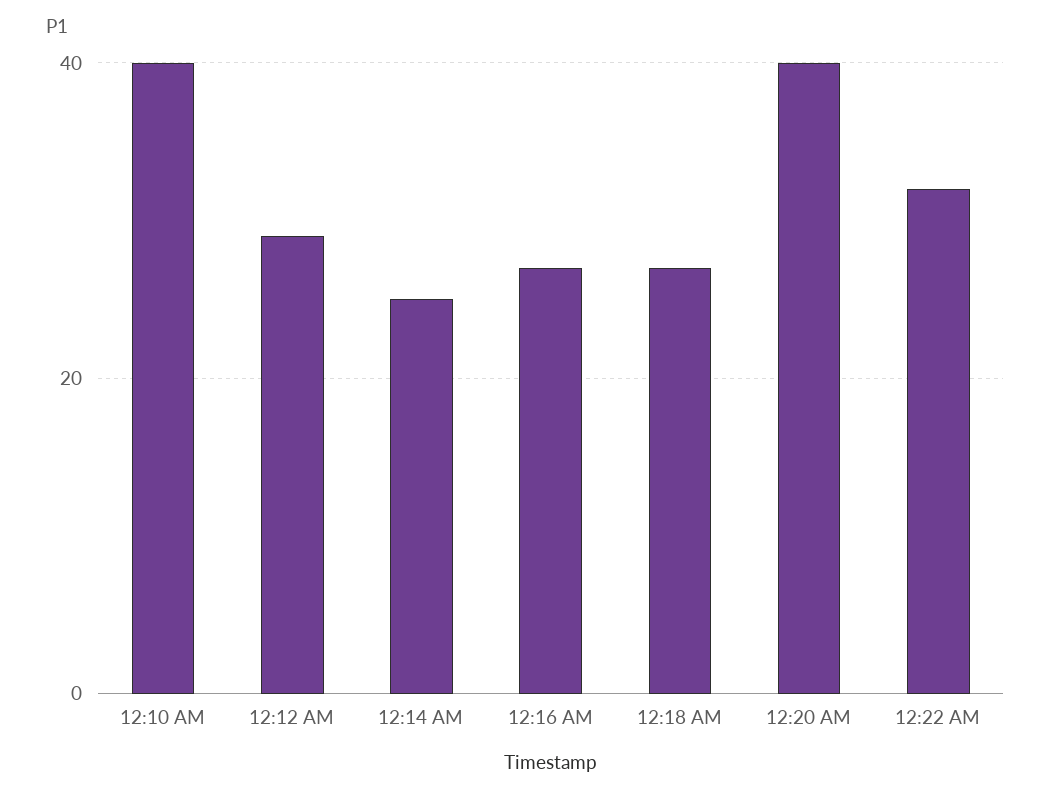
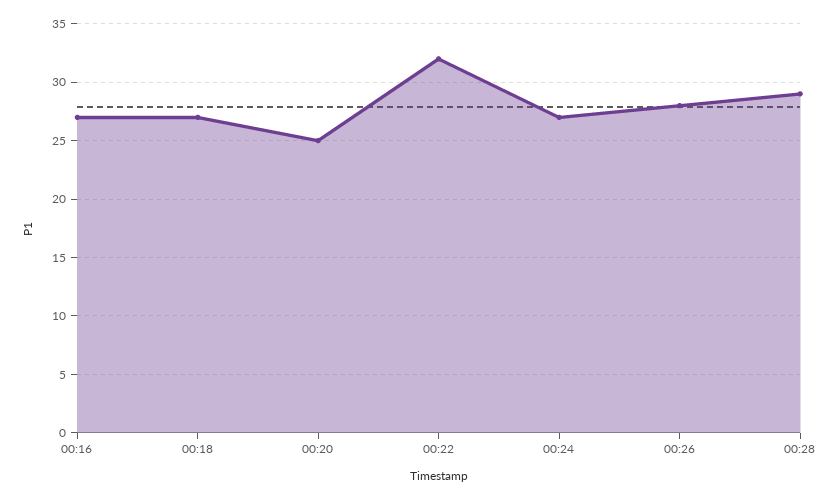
12:10 AM: 40 -> none
12:12 AM: 30 -> none
12:14 AM: 25 -> none
12:20 AM: 40 -> 25
00:24: none -> 27
00:26: none -> 28
00:28: none -> 29

